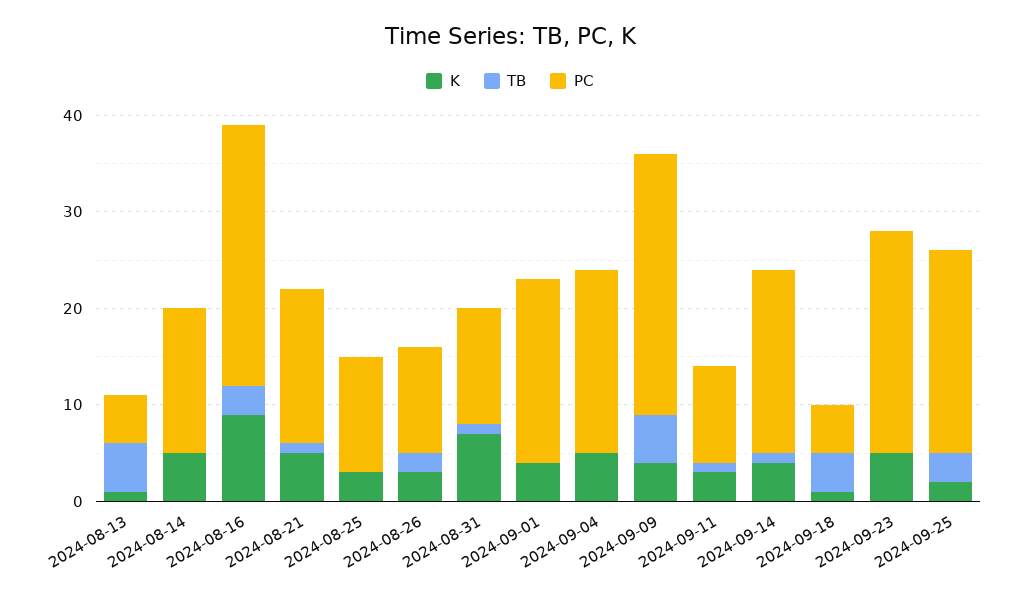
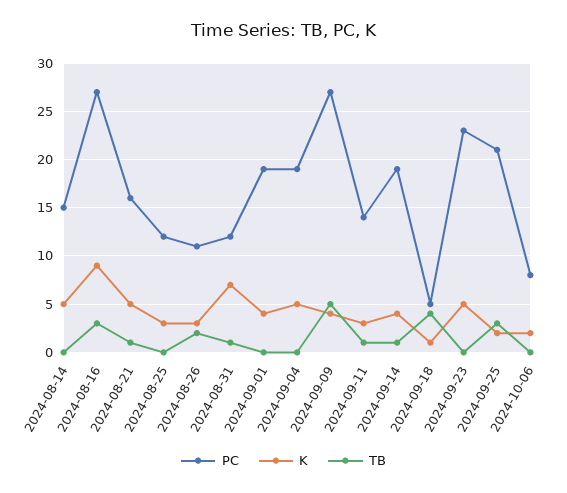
K, 2024-08-13: 1 -> none
TB, 2024-08-13: 5 -> none
PC, 2024-08-13: 5 -> none
PC, 2024-09-11: 10 -> 14
PC, 2024-10-06: none -> 8
K, 2024-10-06: none -> 2
TB, 2024-10-06: none -> 0

